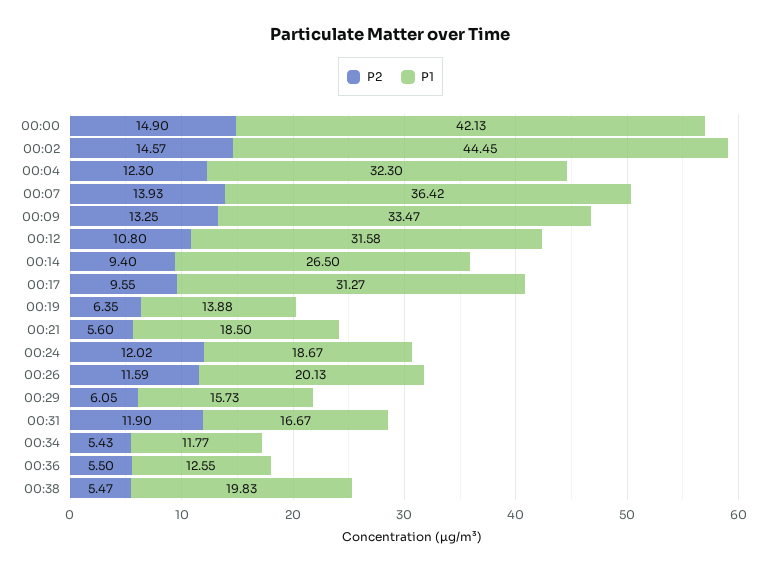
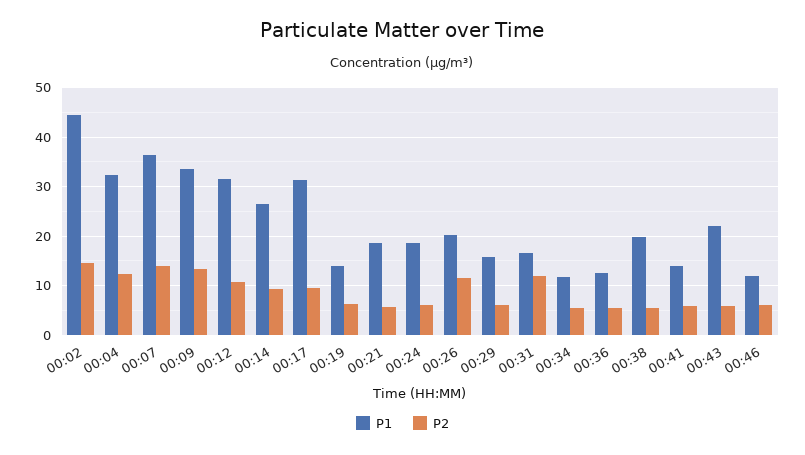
P2, 00:00: 14.9 -> none
P1, 00:00: 42.13 -> none
P2, 00:24: 12.02 -> 6
P1, 00:41: none -> 14
P2, 00:41: none -> 6
P1, 00:43: none -> 22
P2, 00:43: none -> 6
P1, 00:46: none -> 12
P2, 00:46: none -> 6

